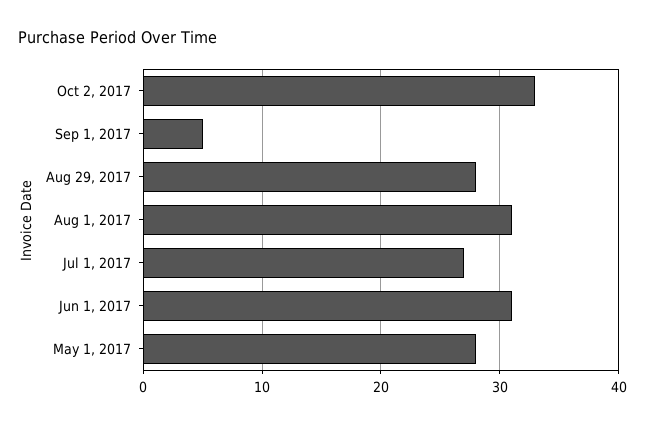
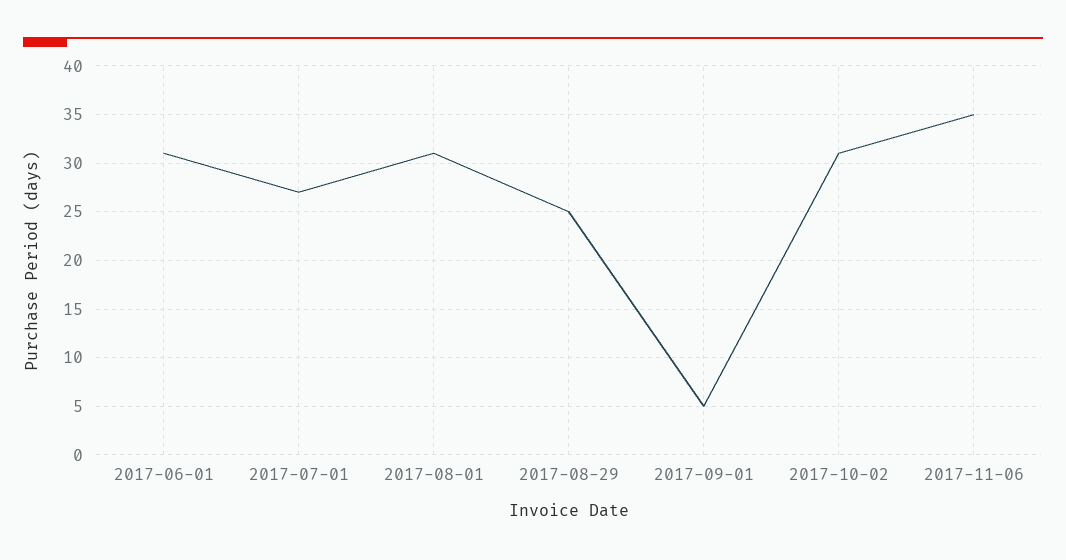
Oct 2, 2017: 33 -> 31
Aug 29, 2017: 28 -> 25
May 1, 2017: 28 -> none
2017-11-06: none -> 35

